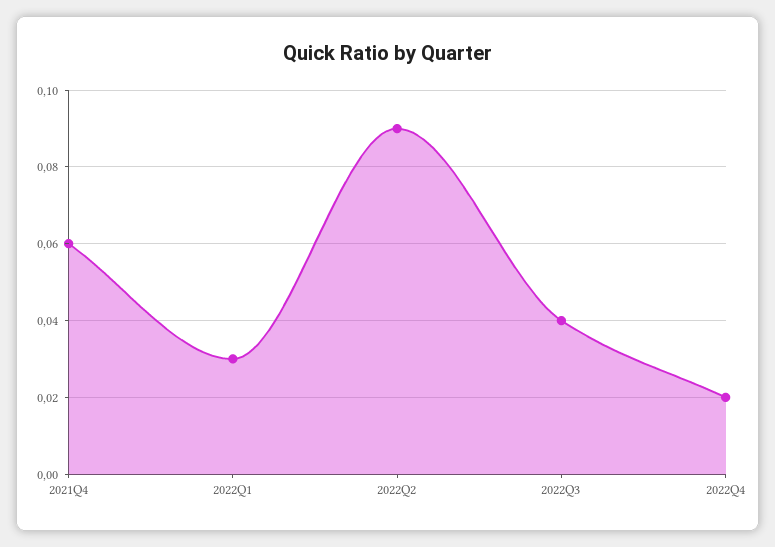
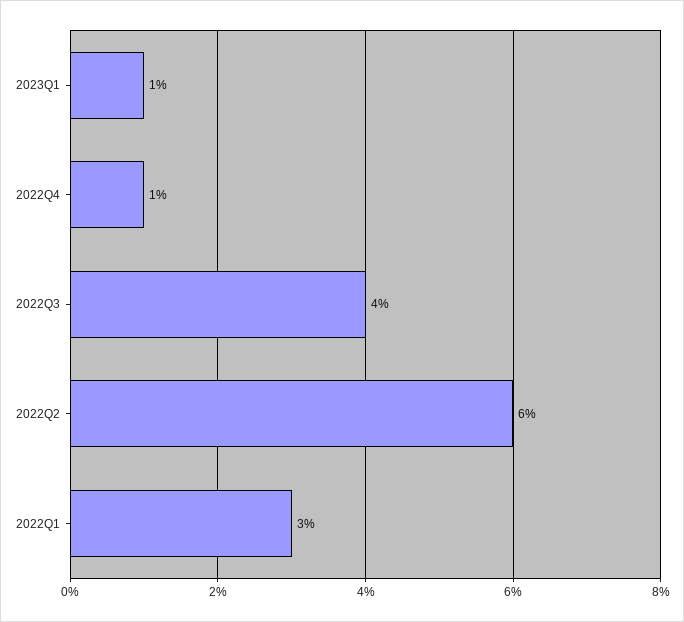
2021Q4: 0.06 -> none
2022Q2: 0.09 -> 0.06
2022Q4: 0.02 -> 0.01
2023Q1: none -> 0.01

